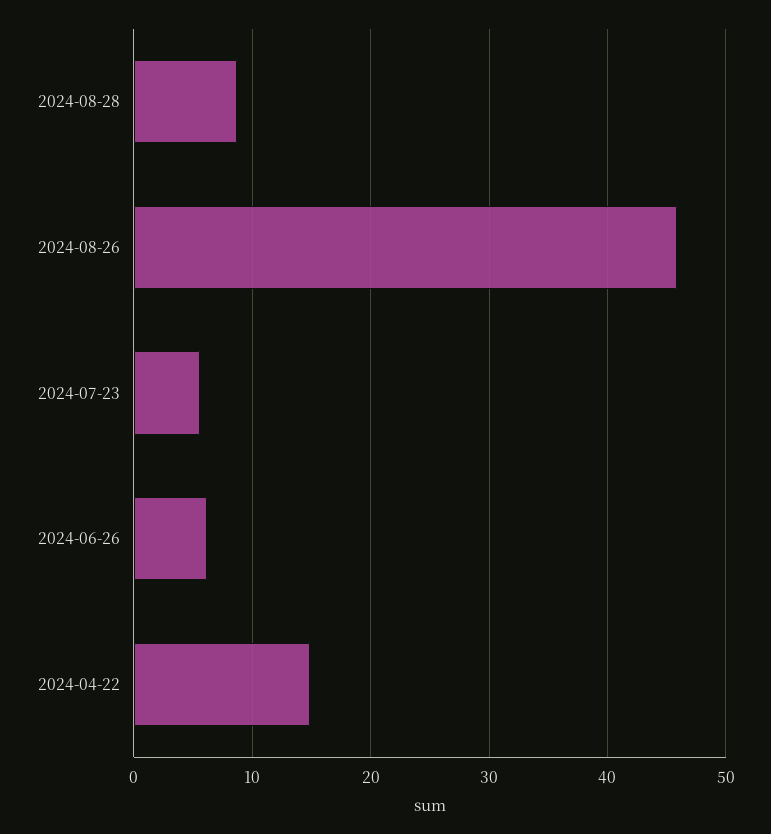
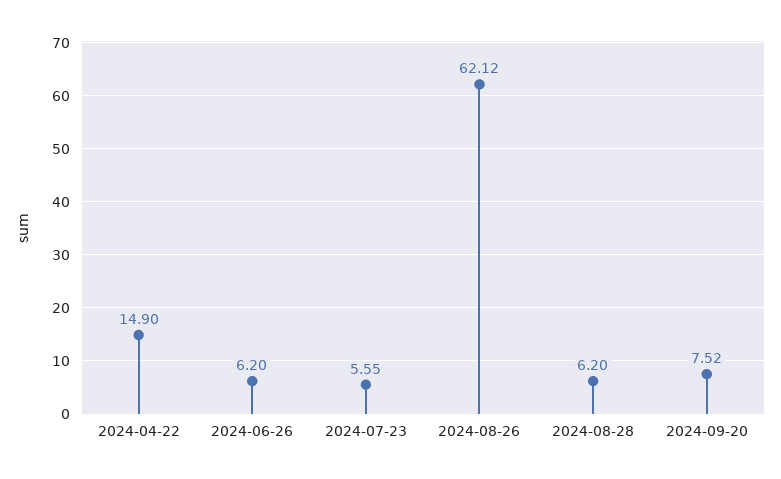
2024-08-28: 9 -> 6.2
2024-08-26: 46 -> 62.12
2024-09-20: none -> 7.52

